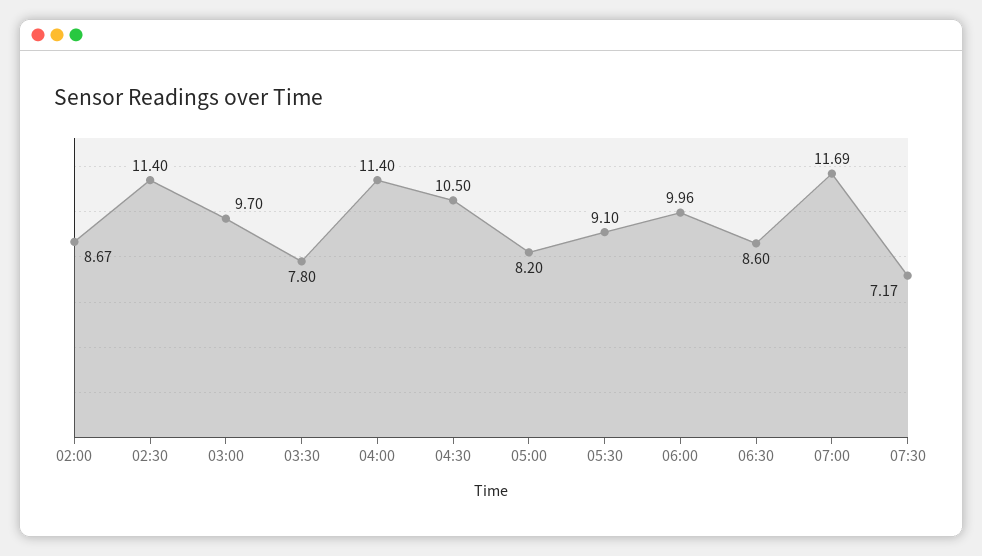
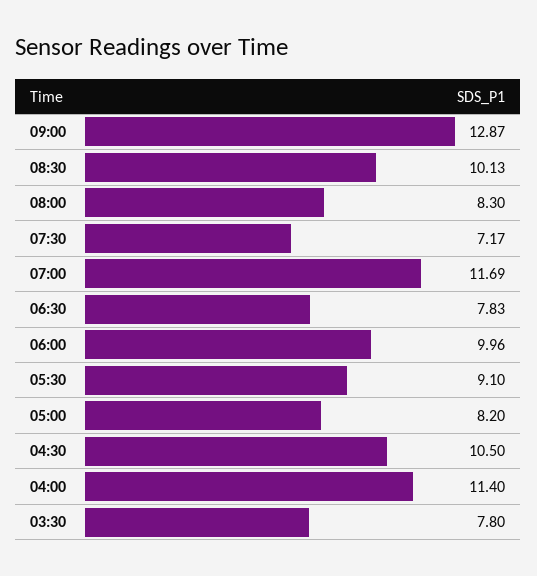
02:00: 8.67 -> none
02:30: 11.4 -> none
03:00: 9.7 -> none
06:30: 8.6 -> 7.83
09:00: none -> 12.87
08:30: none -> 10.13
08:00: none -> 8.3

